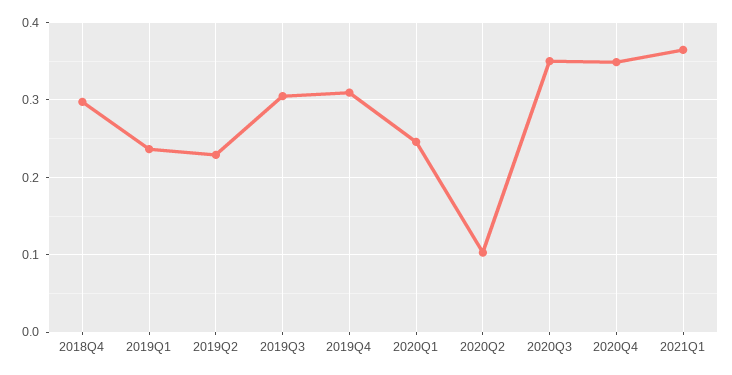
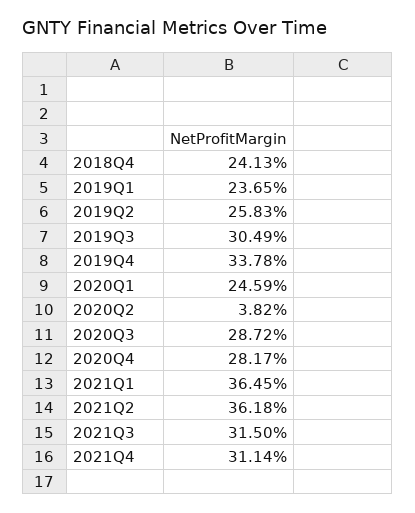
2018Q4: 0.3 -> 0.2413
2019Q2: 0.23 -> 0.2583
2019Q4: 0.31 -> 0.3378
2020Q2: 0.1 -> 0.0382
2020Q3: 0.35 -> 0.2872
2020Q4: 0.35 -> 0.2817
2021Q2: none -> 0.3618
2021Q3: none -> 0.315
2021Q4: none -> 0.3114

